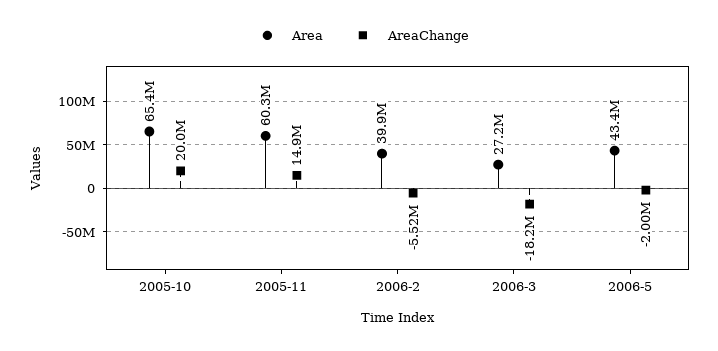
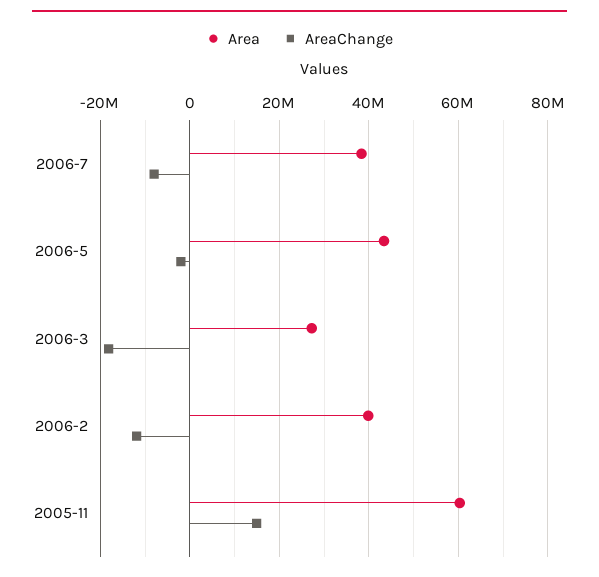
Area, 2005-10: 65400000 -> none
AreaChange, 2005-10: 20000000 -> none
AreaChange, 2006-2: -5520000 -> -12000000
Area, 2006-7: none -> 38000000
AreaChange, 2006-7: none -> -8000000

